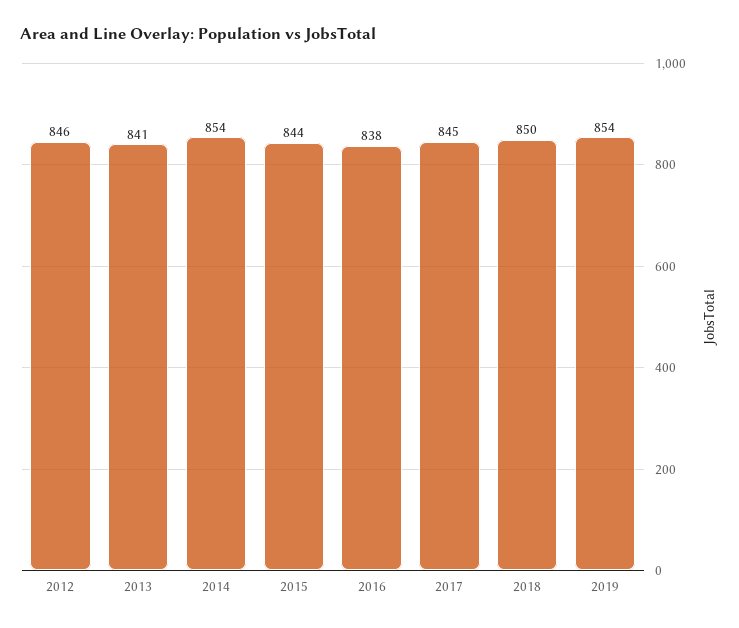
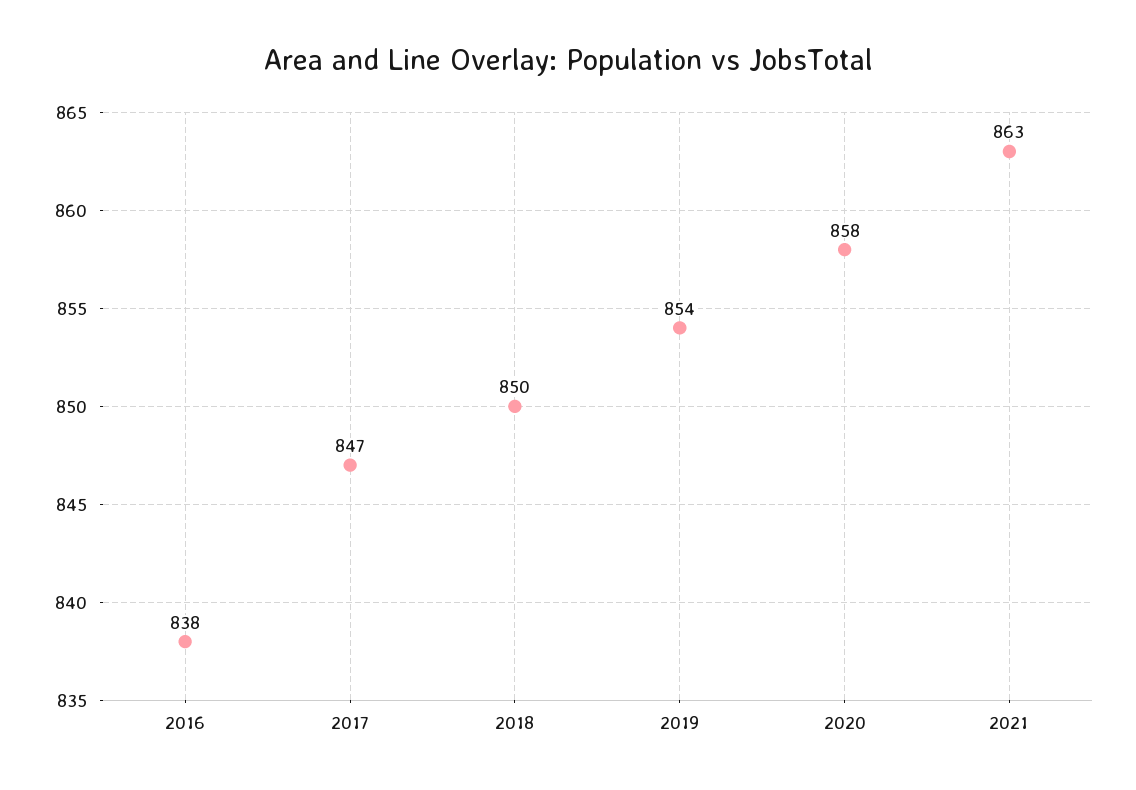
2012: 846 -> none
2013: 841 -> none
2014: 854 -> none
2015: 844 -> none
2017: 845 -> 847
2020: none -> 858
2021: none -> 863

